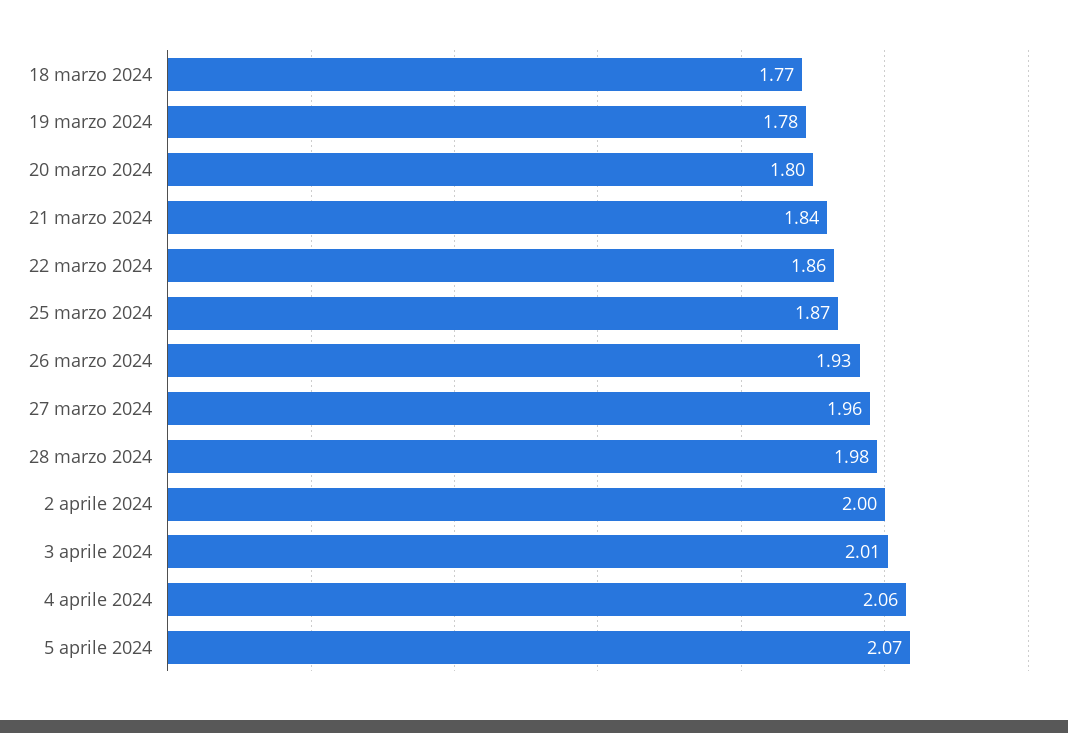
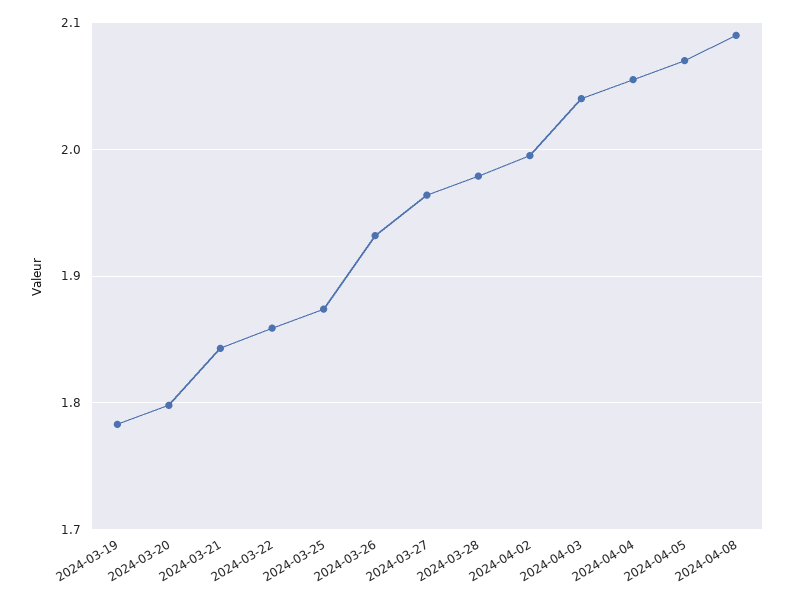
18 marzo 2024: 1.77 -> none
3 aprile 2024: 2.01 -> 2.04
2024-04-08: none -> 2.09

